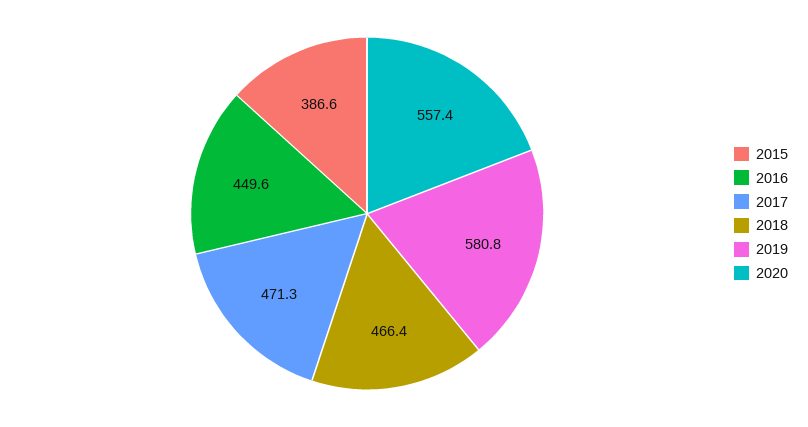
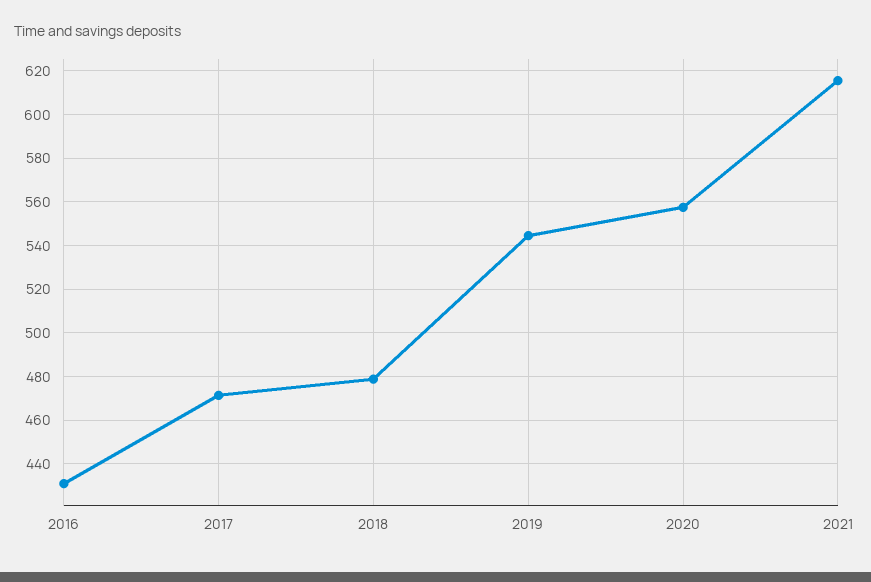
2015: 386.6 -> none
2016: 449.6 -> 430
2018: 466.4 -> 480
2019: 580.8 -> 545
2021: none -> 615

